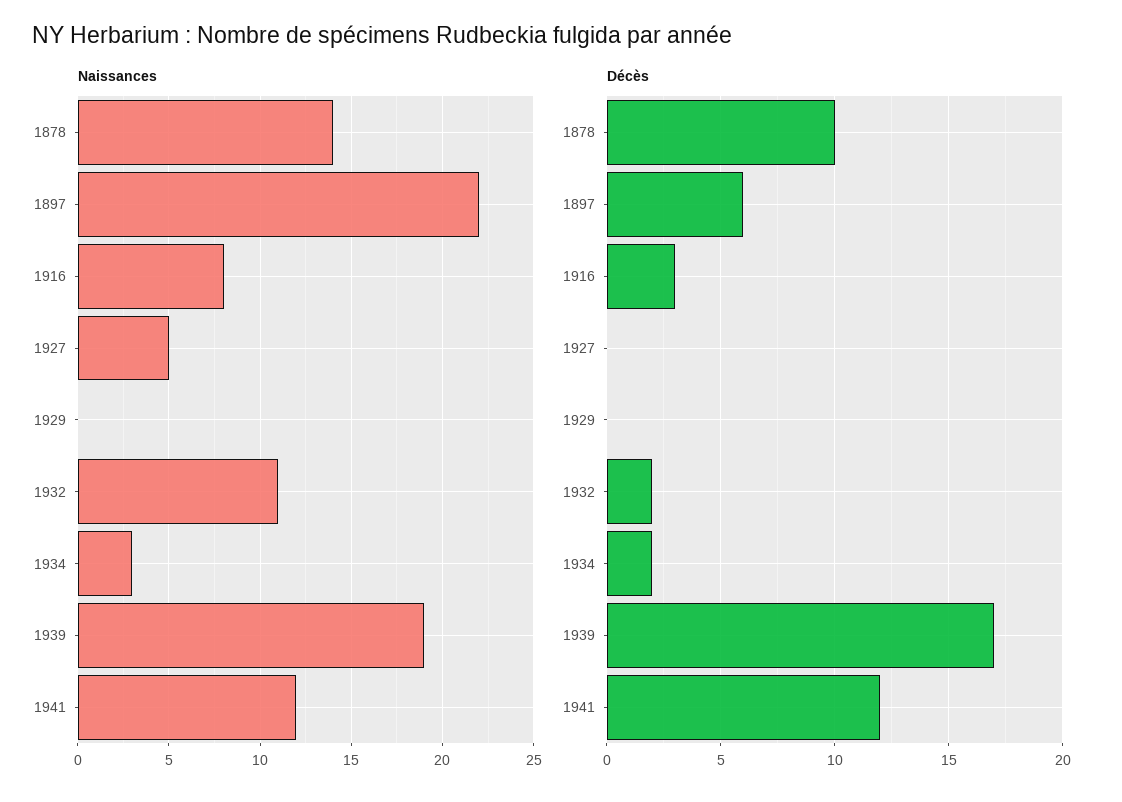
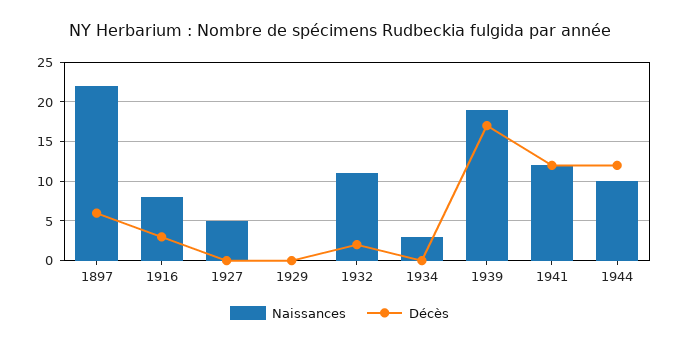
Naissances, 1878: 14 -> none
Décès, 1878: 10 -> none
Décès, 1934: 2 -> 0
Naissances, 1944: none -> 10
Décès, 1944: none -> 12

